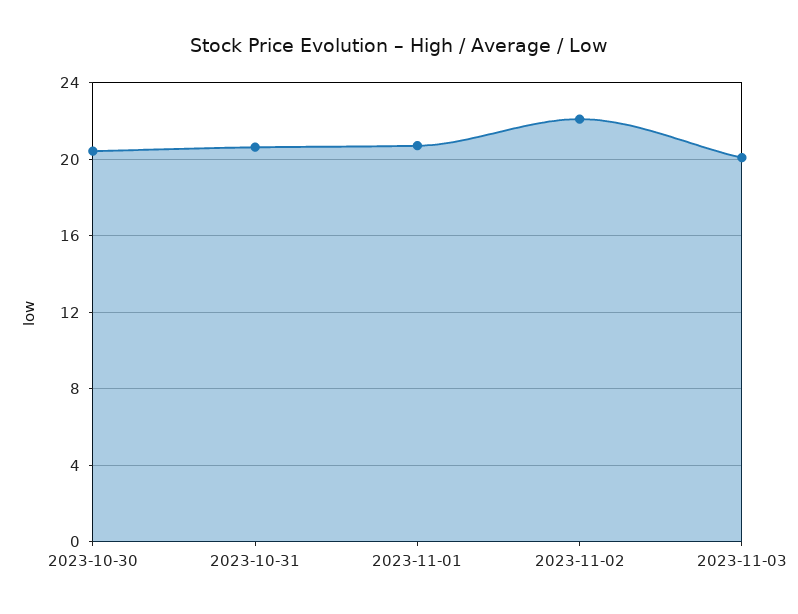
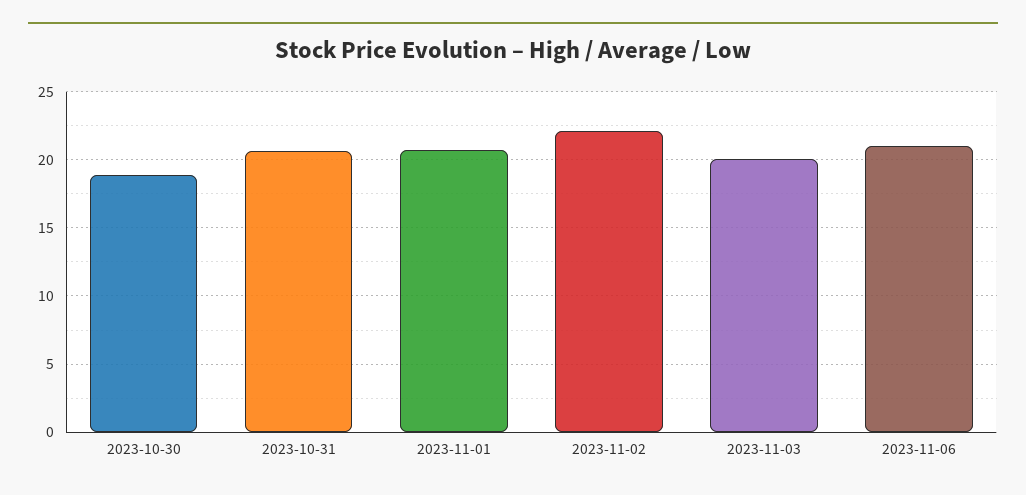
2023-10-30: 20.5 -> 19
2023-11-06: none -> 21

